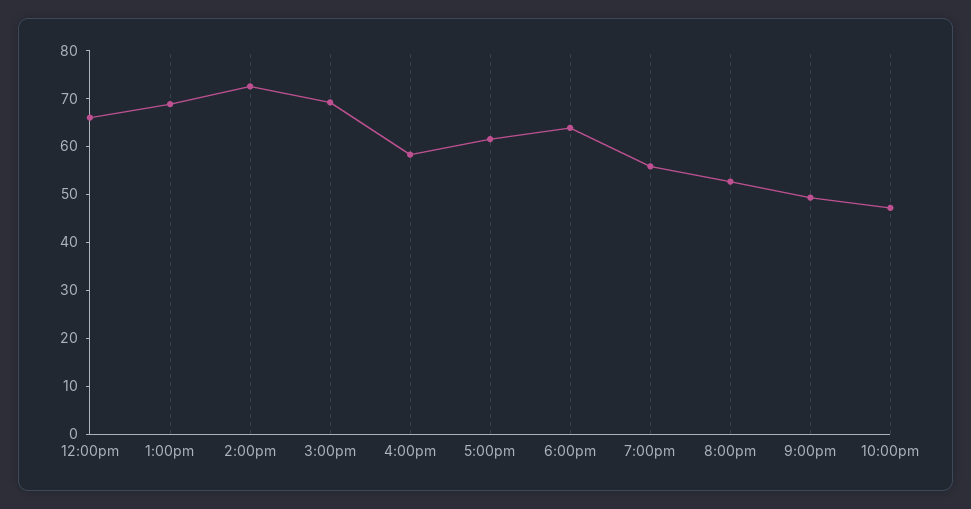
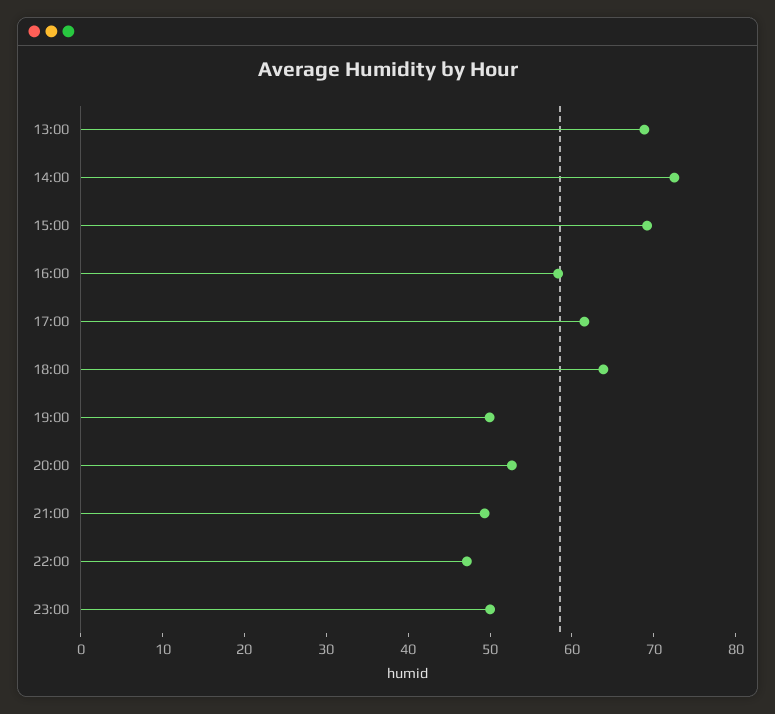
12:00pm: 66 -> none
7:00pm: 56 -> 50
23:00: none -> 50

